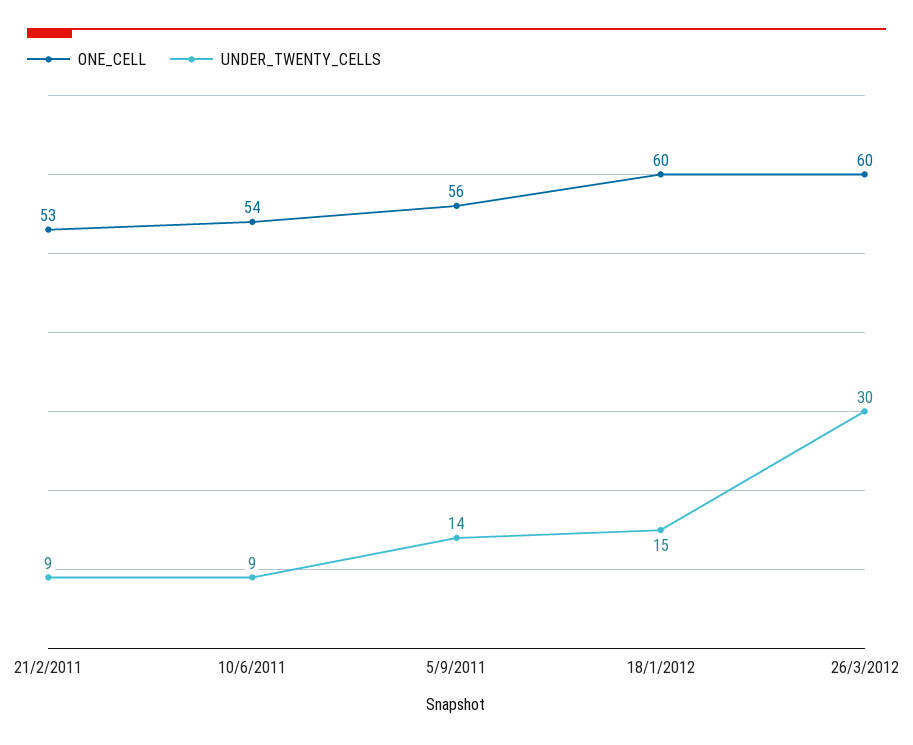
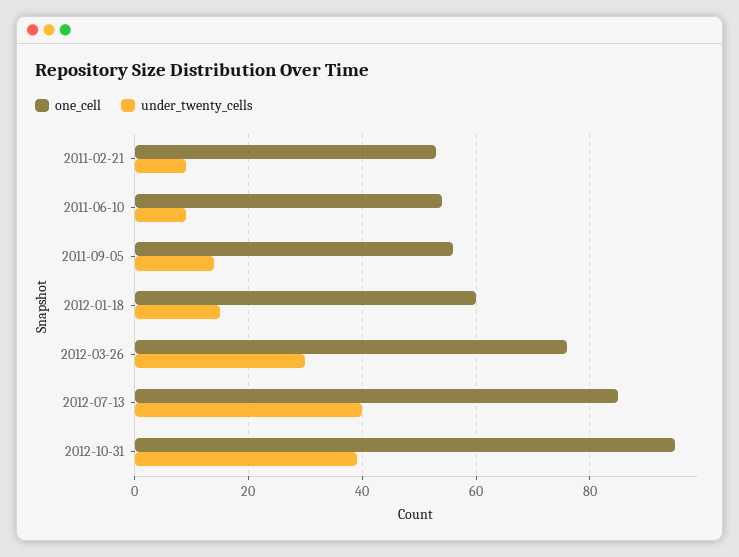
ONE_CELL, 26/3/2012: 60 -> 75
ONE_CELL, 2012-07-13: none -> 85
UNDER_TWENTY_CELLS, 2012-07-13: none -> 40
ONE_CELL, 2012-10-31: none -> 95
UNDER_TWENTY_CELLS, 2012-10-31: none -> 40

